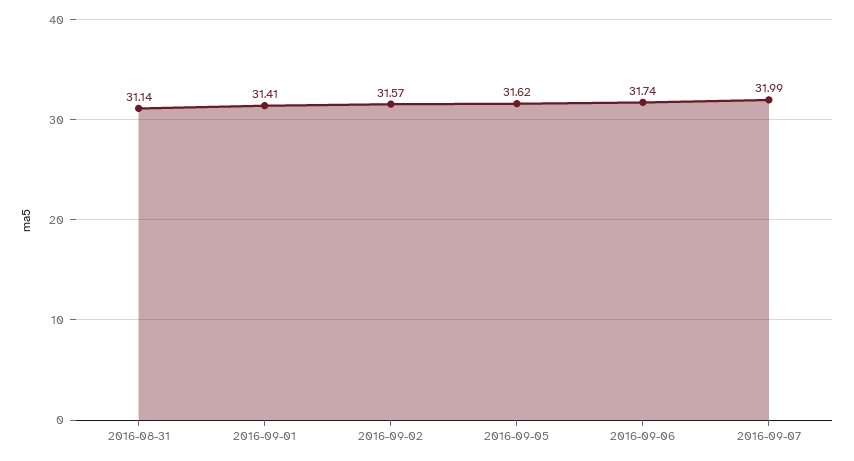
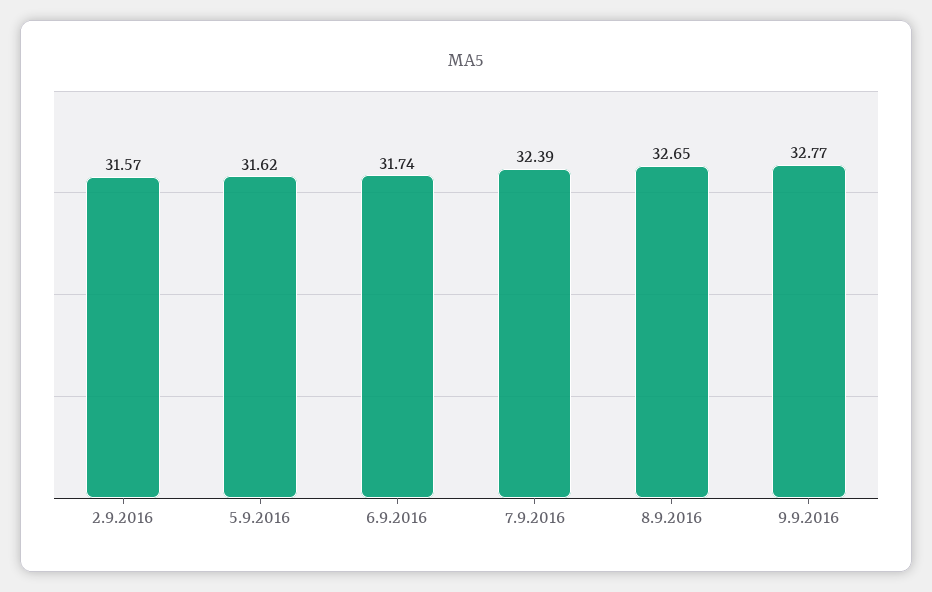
2016-08-31: 31.14 -> none
2016-09-01: 31.41 -> none
2016-09-07: 31.99 -> 32.39
8.9.2016: none -> 32.65
9.9.2016: none -> 32.77

